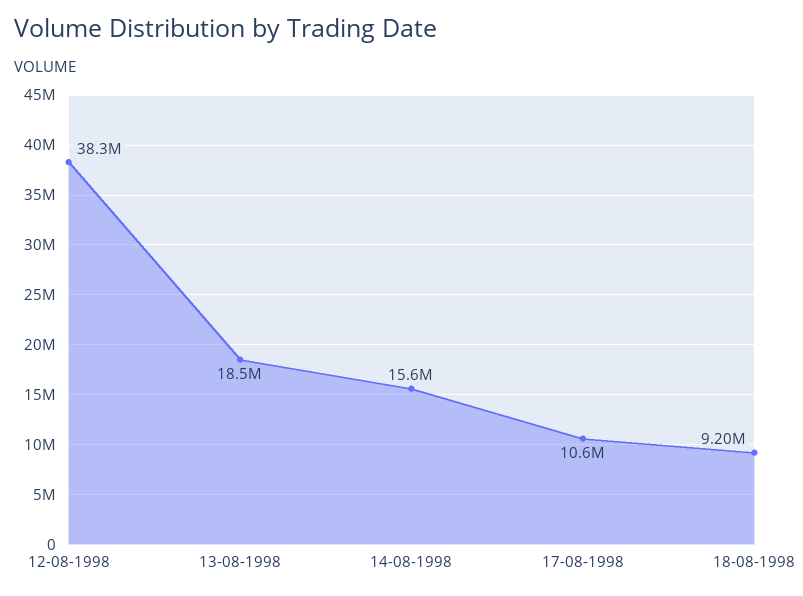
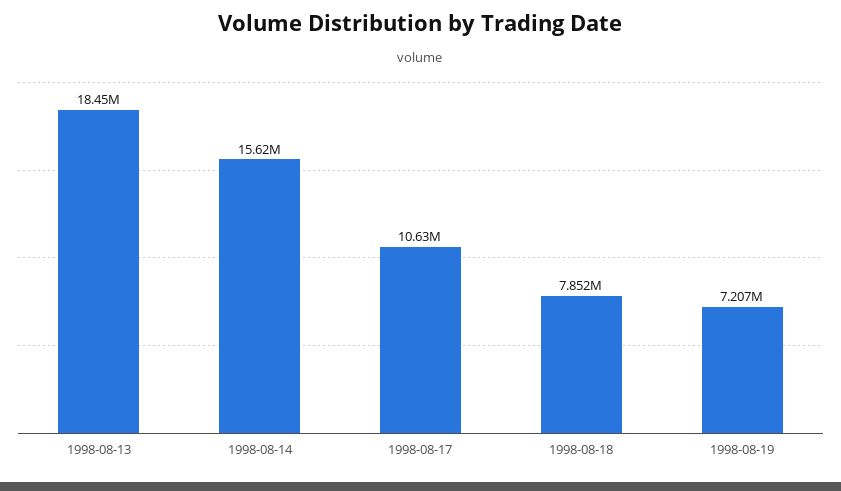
12-08-1998: 38300000 -> none
18-08-1998: 9200000 -> 7852000
1998-08-19: none -> 7207000

